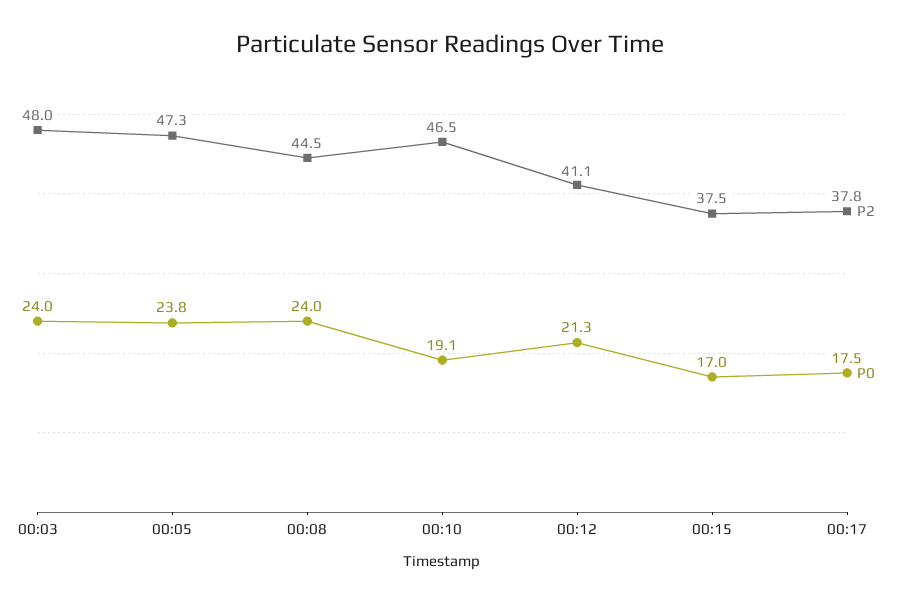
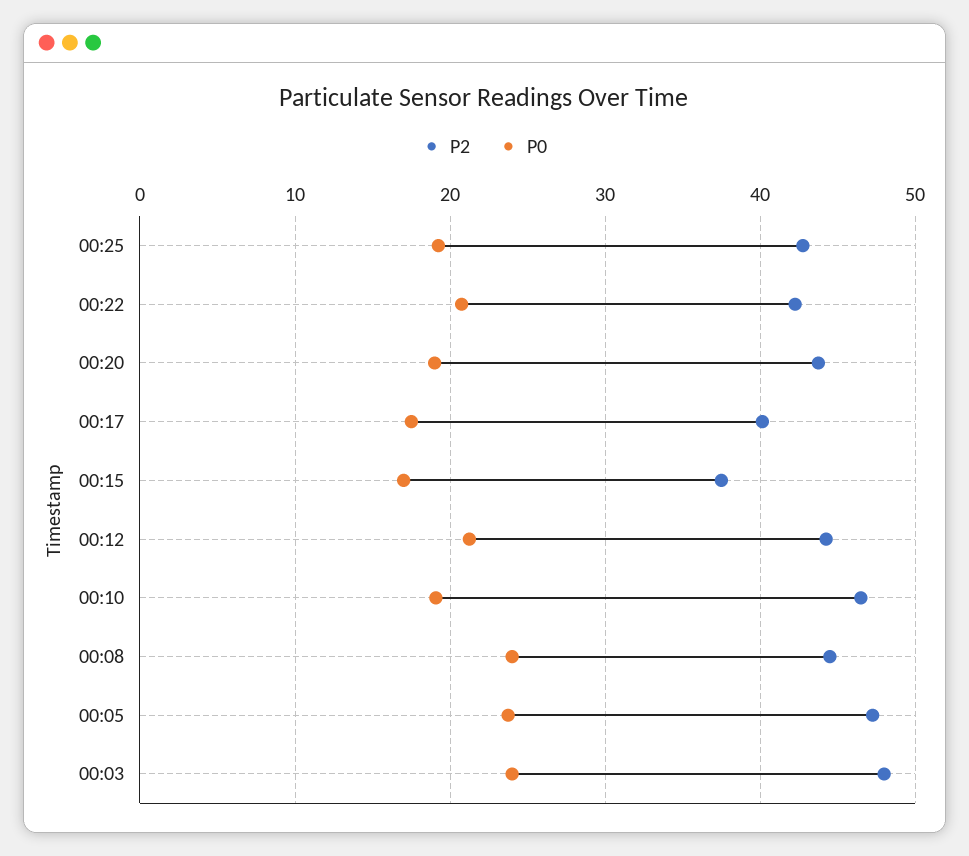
P2, 00:12: 41.1 -> 44
P2, 00:17: 37.8 -> 40
P2, 00:25: none -> 43
P0, 00:25: none -> 19
P2, 00:22: none -> 42
P0, 00:22: none -> 21
P2, 00:20: none -> 44
P0, 00:20: none -> 19

